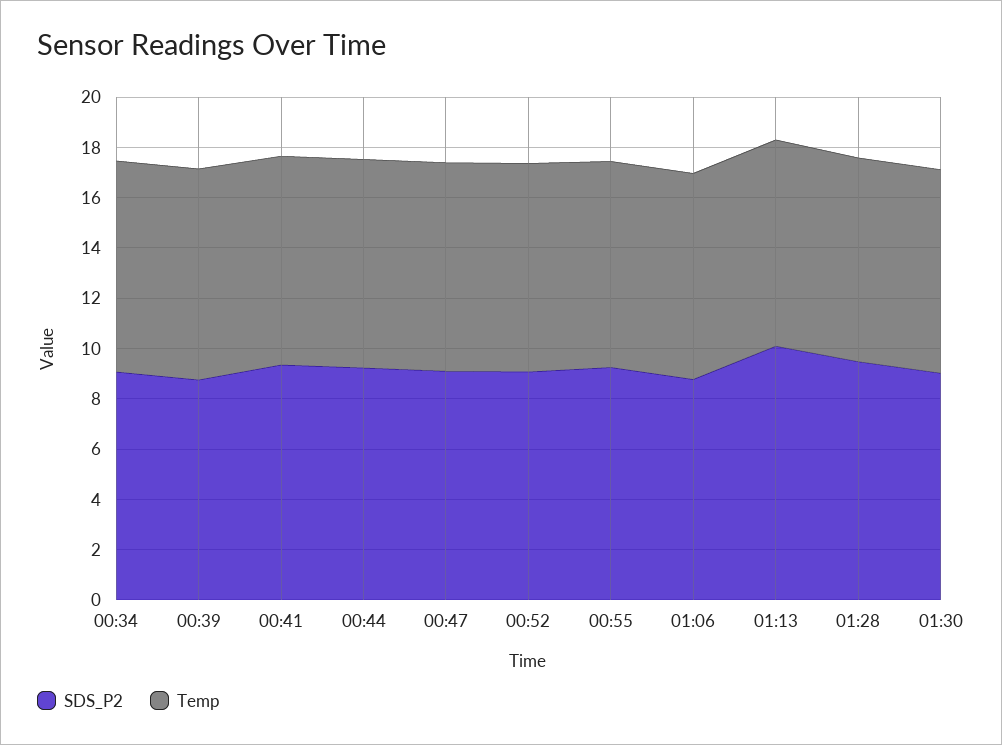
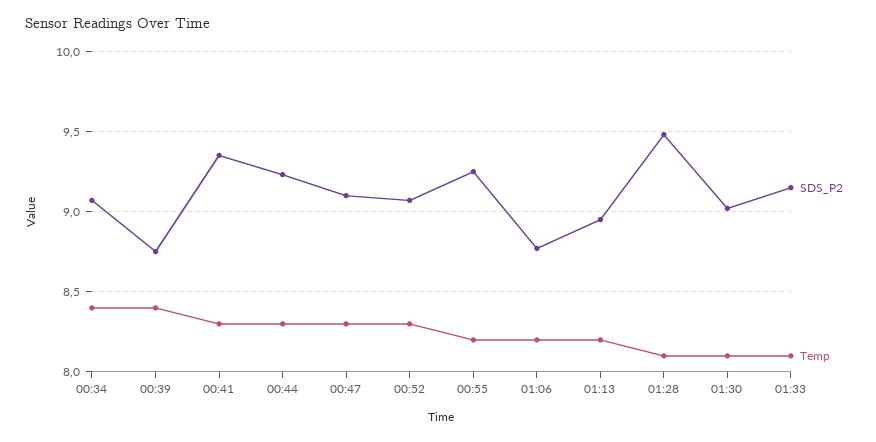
SDS_P2, 01:13: 10 -> 8.95
SDS_P2, 01:33: none -> 9.15
Temp, 01:33: none -> 8.1

